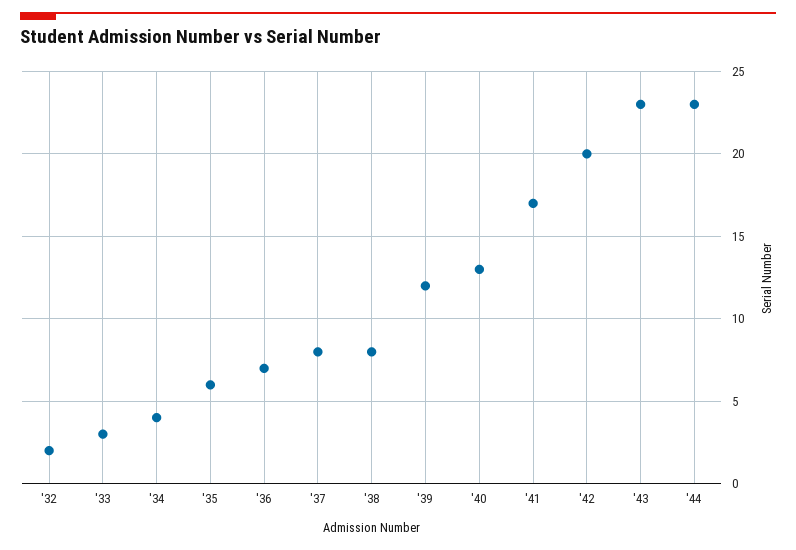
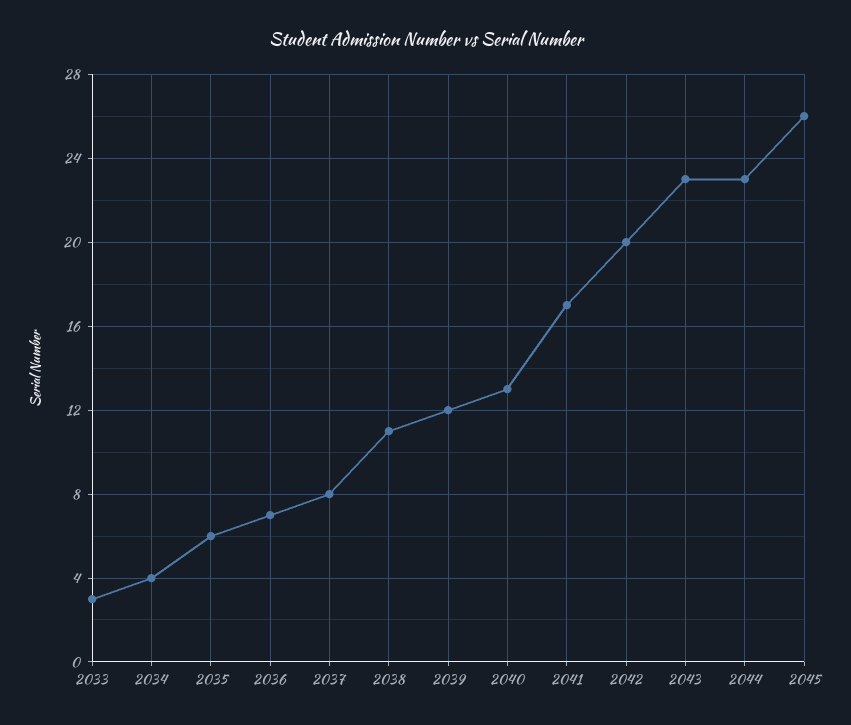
'32: 2 -> none
'38: 8 -> 11
2045: none -> 26

